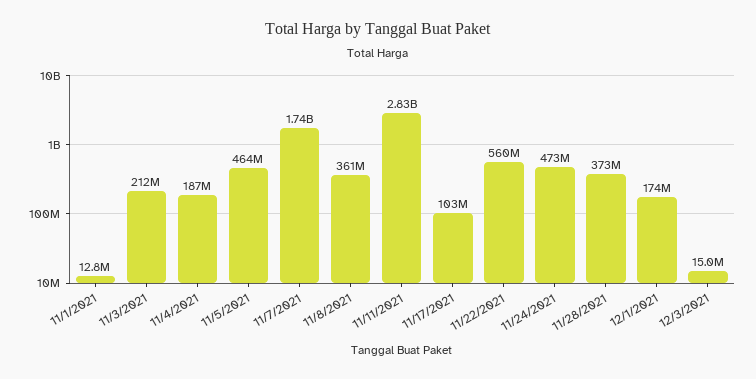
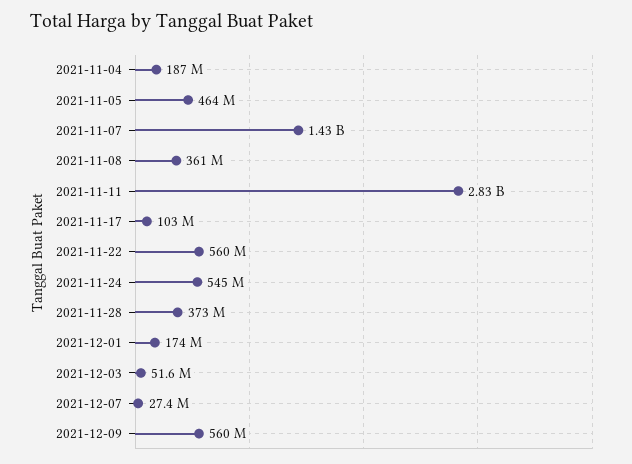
11/1/2021: 12800000 -> none
11/3/2021: 212000000 -> none
11/7/2021: 1740000000 -> 1430000000
11/24/2021: 473000000 -> 545000000
12/3/2021: 15000000 -> 51600000
2021-12-07: none -> 27400000
2021-12-09: none -> 560000000

